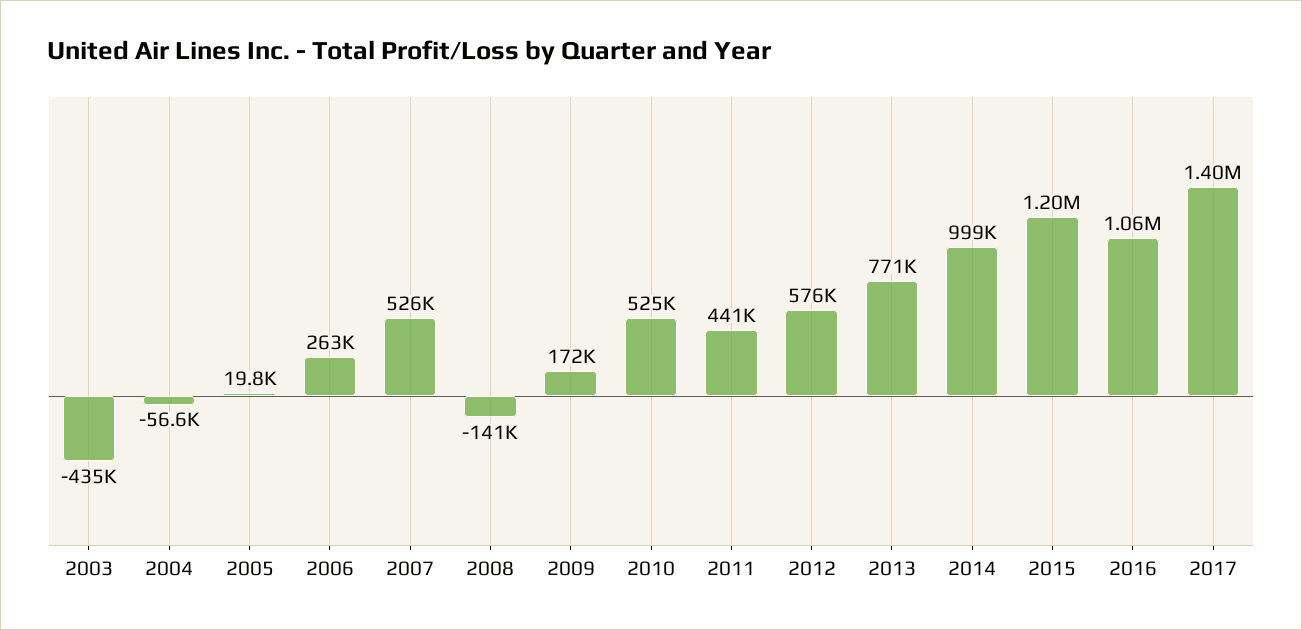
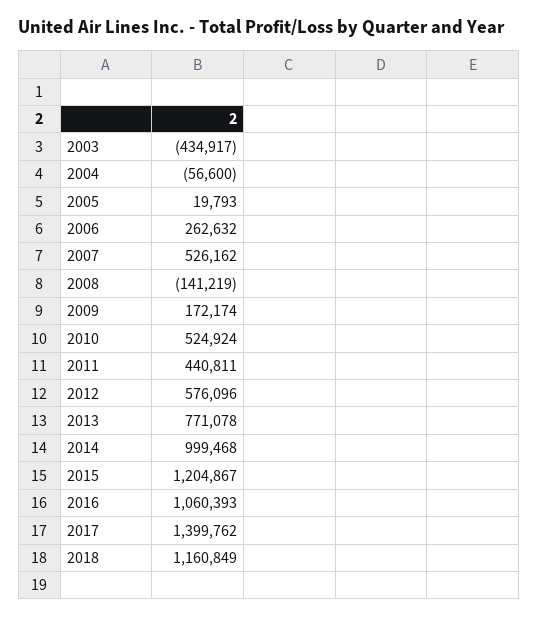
2018: none -> 1160849

